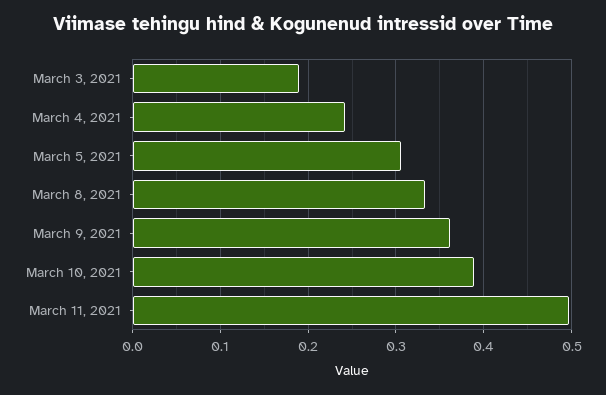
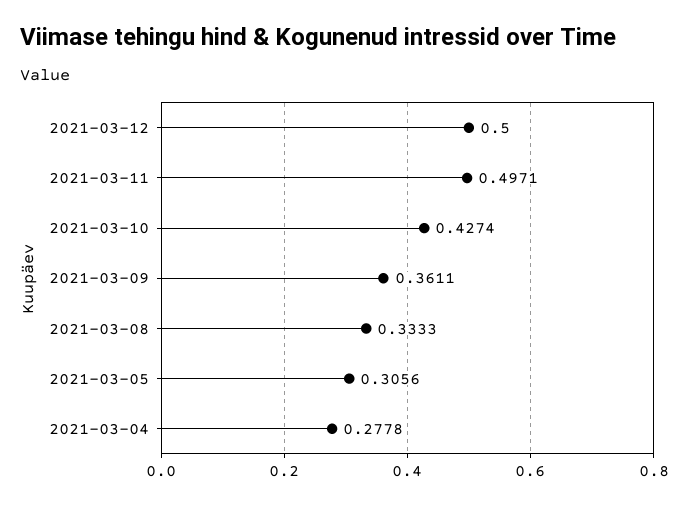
March 3, 2021: 0.19 -> none
March 4, 2021: 0.24 -> 0.2778
March 10, 2021: 0.39 -> 0.4274
2021-03-12: none -> 0.5

